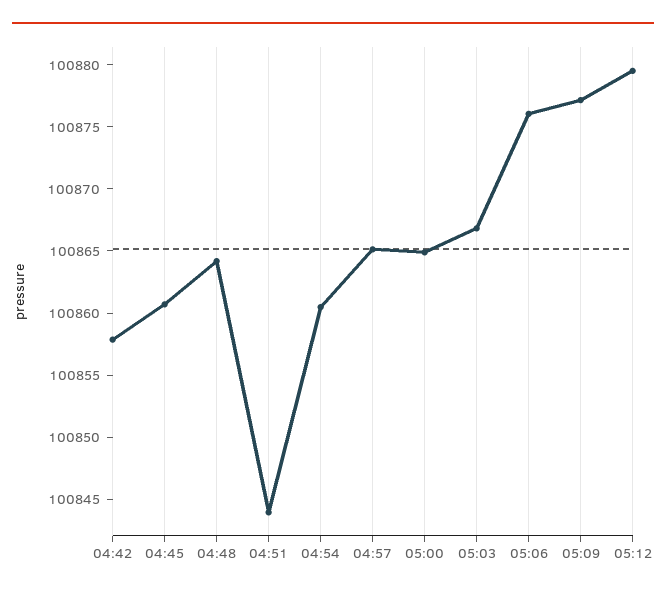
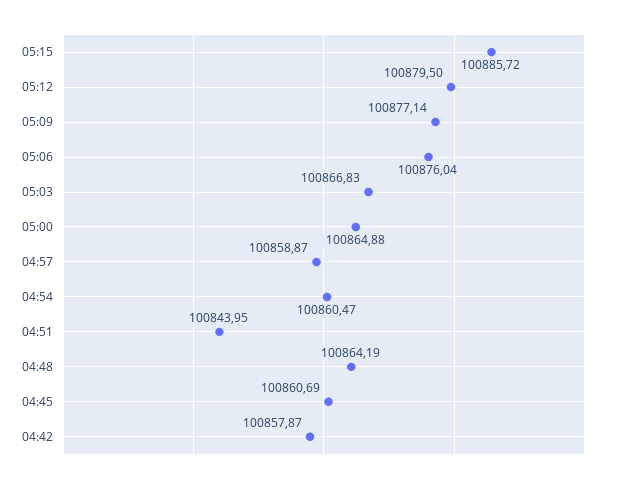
04:57: 100865 -> 100858.87
05:15: none -> 100885.72

